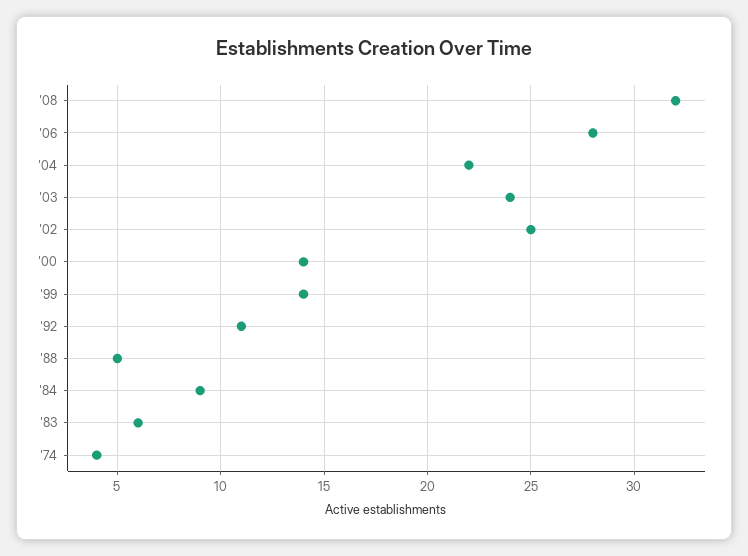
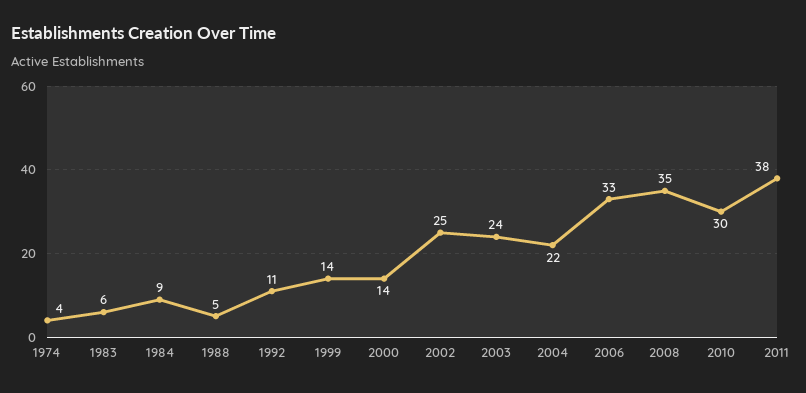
'08: 32 -> 35
'06: 28 -> 33
2010: none -> 30
2011: none -> 38

